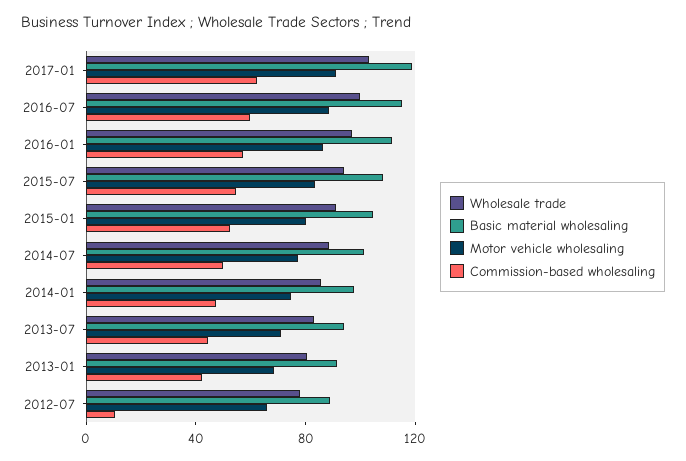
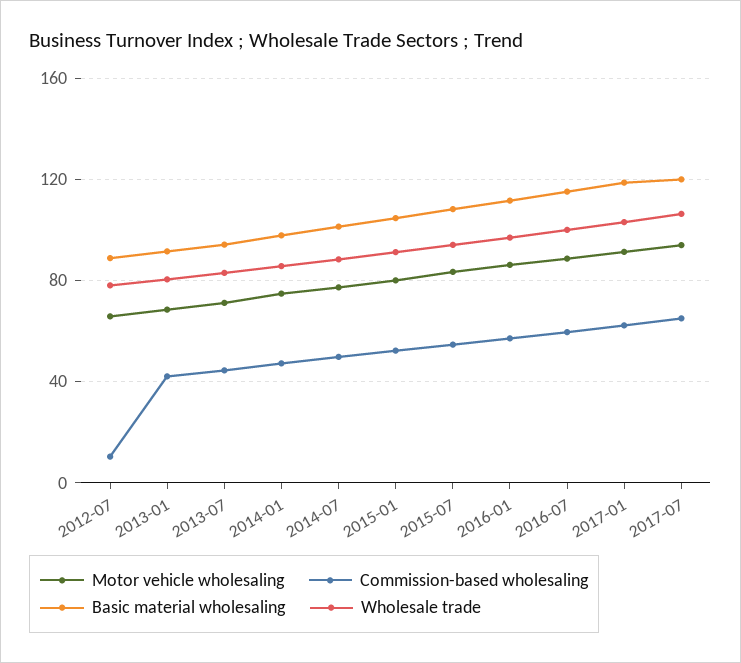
Motor vehicle wholesaling, 2017-07: none -> 95
Commission-based wholesaling, 2017-07: none -> 65
Basic material wholesaling, 2017-07: none -> 120
Wholesale trade, 2017-07: none -> 105

